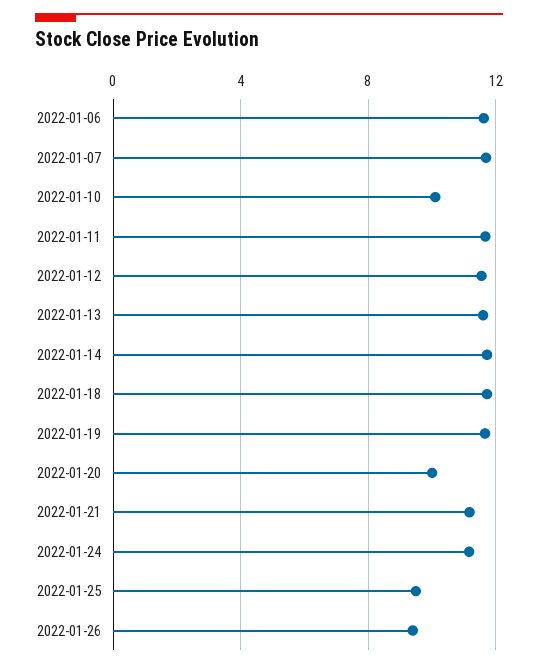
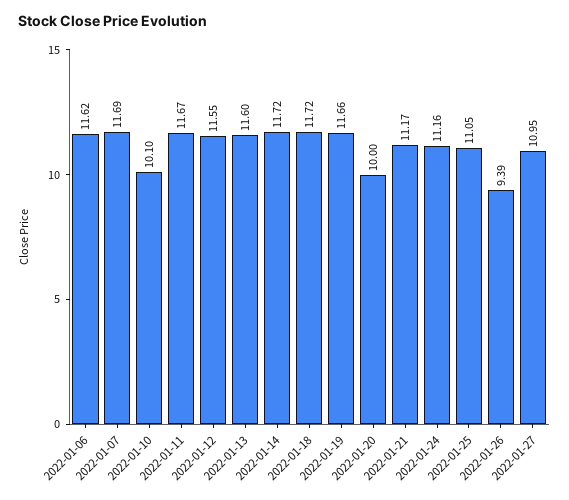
2022-01-25: 9.5 -> 11.05
2022-01-27: none -> 10.95

